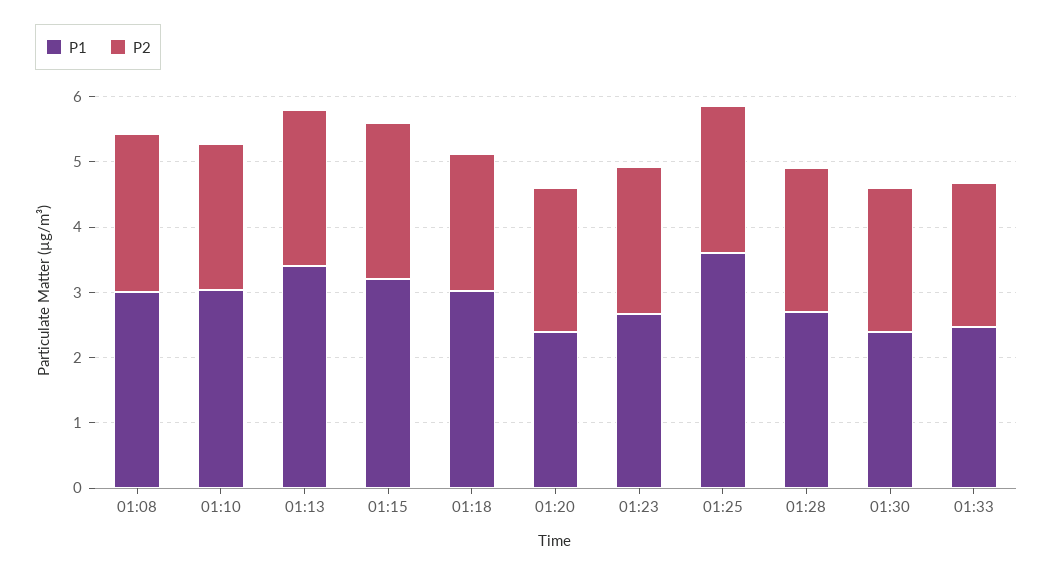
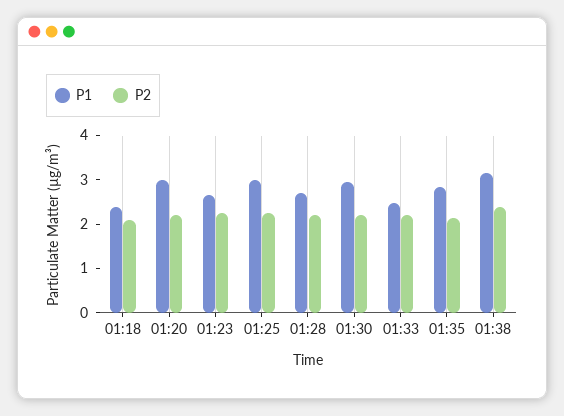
P1, 01:08: 3 -> none
P2, 01:08: 2.4 -> none
P1, 01:10: 3 -> none
P2, 01:10: 2.2 -> none
P1, 01:13: 3.4 -> none
P2, 01:13: 2.4 -> none
P1, 01:15: 3.2 -> none
P2, 01:15: 2.4 -> none
P1, 01:18: 3 -> 2.4
P1, 01:20: 2.4 -> 3
P1, 01:25: 3.6 -> 3
P1, 01:30: 2.4 -> 3
P1, 01:35: none -> 2.8
P2, 01:35: none -> 2.2
P1, 01:38: none -> 3.2
P2, 01:38: none -> 2.4

